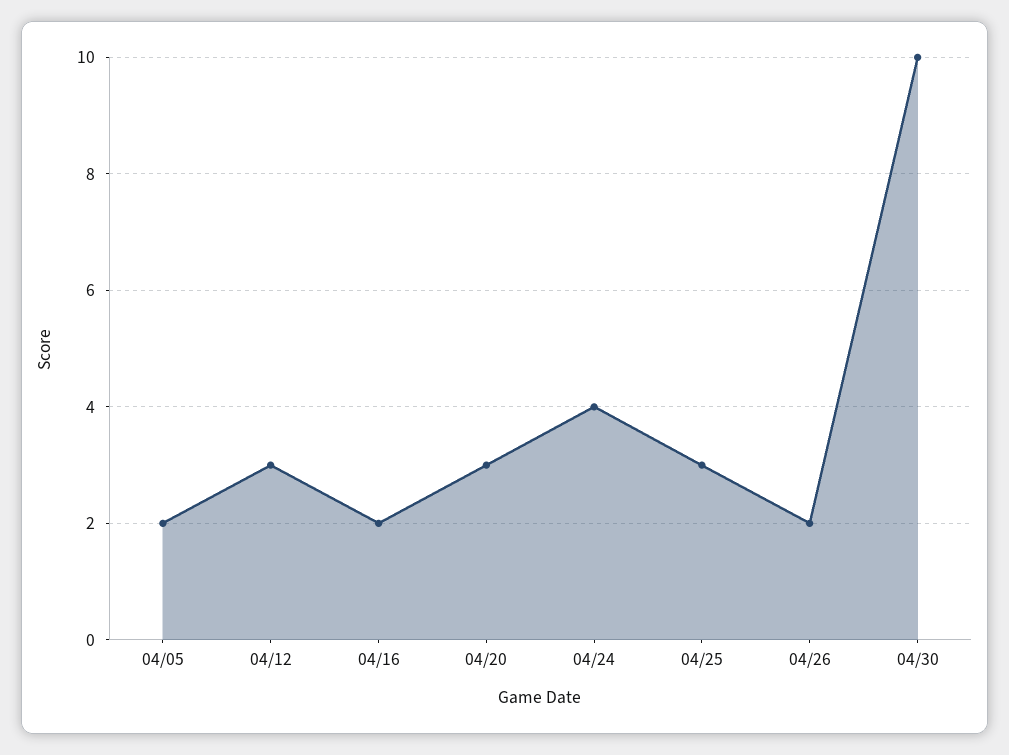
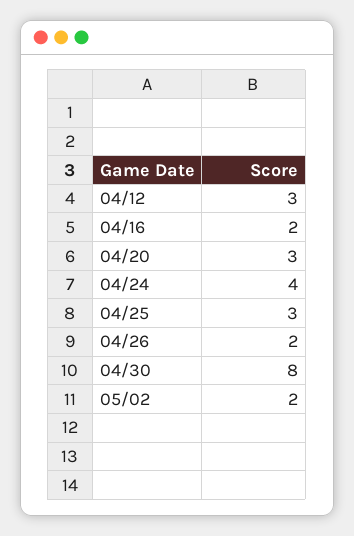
04/05: 2 -> none
04/30: 10 -> 8
05/02: none -> 2

